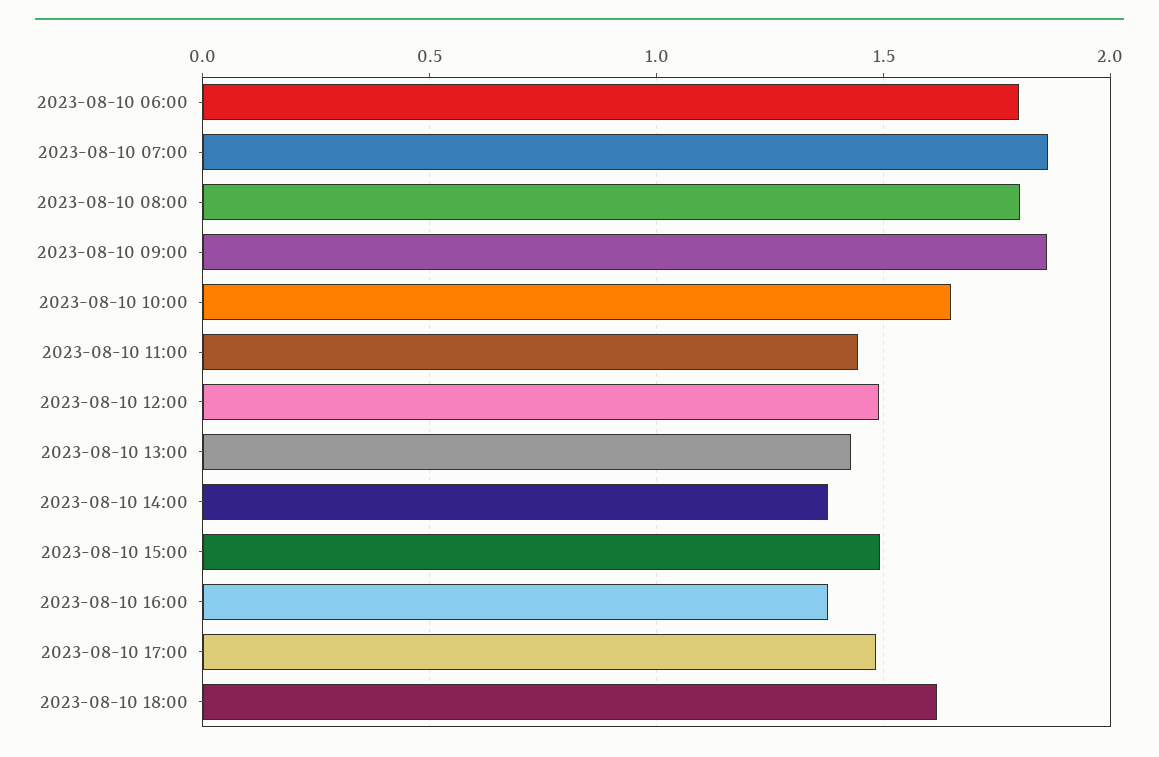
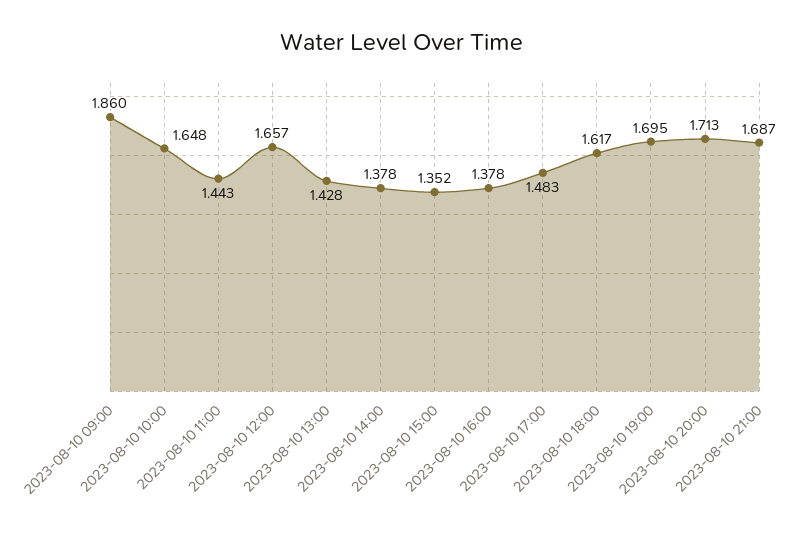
2023-08-10 06:00: 1.8 -> none
2023-08-10 07:00: 1.85 -> none
2023-08-10 08:00: 1.8 -> none
2023-08-10 12:00: 1.5 -> 1.657
2023-08-10 15:00: 1.5 -> 1.352
2023-08-10 19:00: none -> 1.695
2023-08-10 20:00: none -> 1.713
2023-08-10 21:00: none -> 1.687

